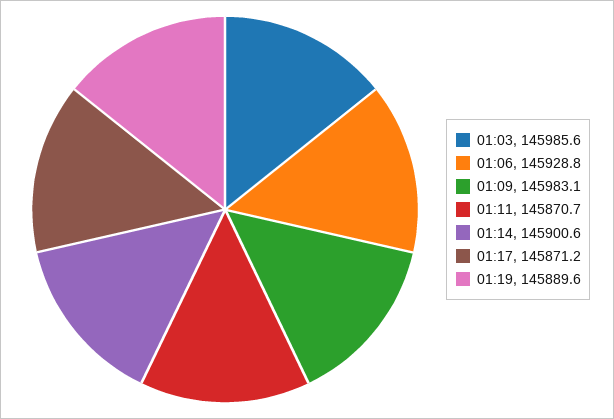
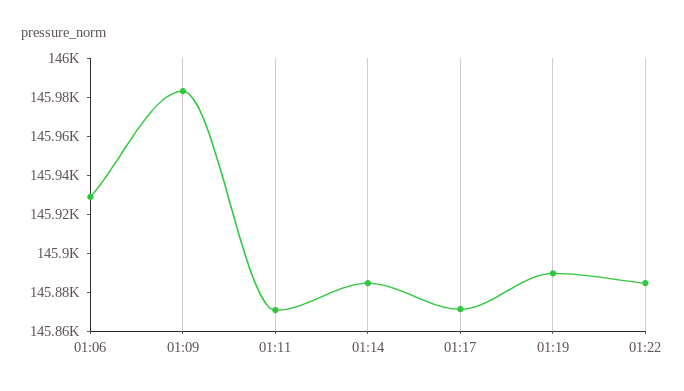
01:03: 145985.6 -> none
01:14: 145900.6 -> 145885
01:22: none -> 145885

